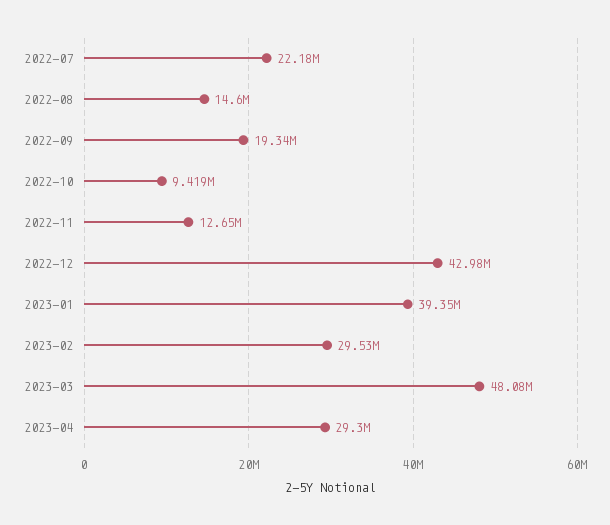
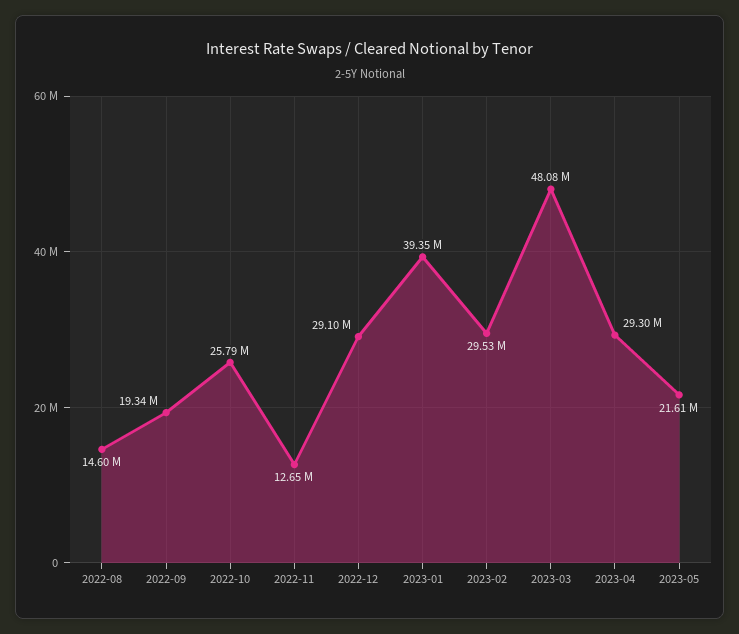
2022-07: 22180000 -> none
2022-10: 9419000 -> 25790000
2022-12: 42980000 -> 29100000
2023-05: none -> 21610000

